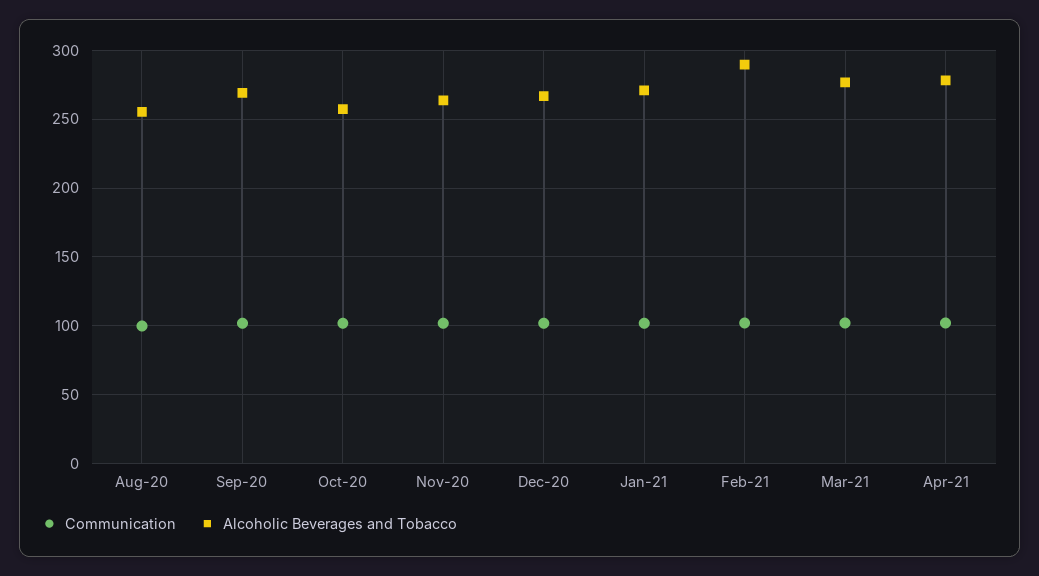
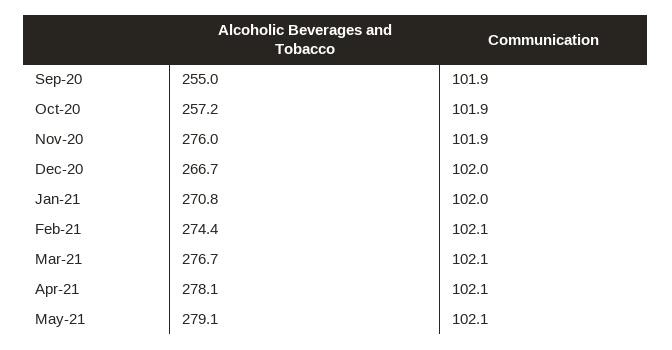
Communication, Aug-20: 100 -> none
Alcoholic Beverages and Tobacco, Aug-20: 255 -> none
Alcoholic Beverages and Tobacco, Sep-20: 270 -> 255
Alcoholic Beverages and Tobacco, Nov-20: 265 -> 276
Alcoholic Beverages and Tobacco, Feb-21: 290 -> 274.4
Alcoholic Beverages and Tobacco, May-21: none -> 279.1
Communication, May-21: none -> 102.1

